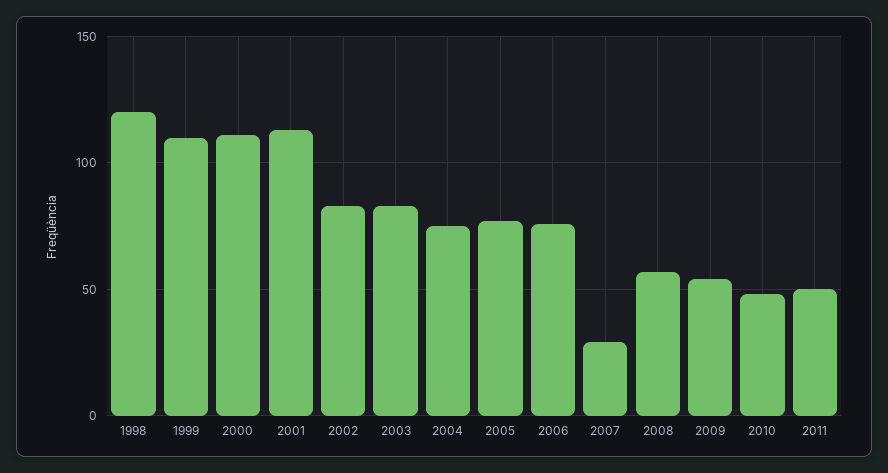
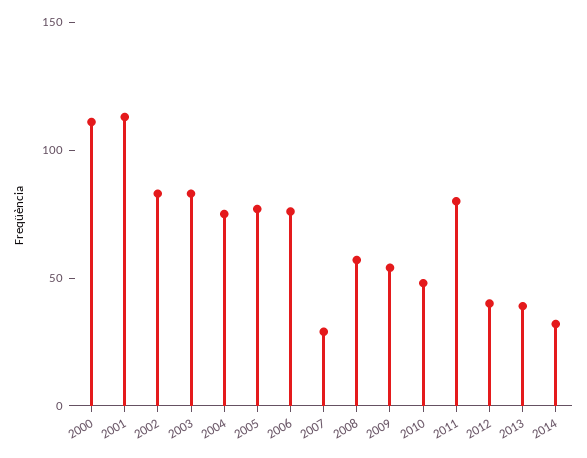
1998: 120 -> none
1999: 110 -> none
2011: 50 -> 80
2012: none -> 40
2013: none -> 40
2014: none -> 30

